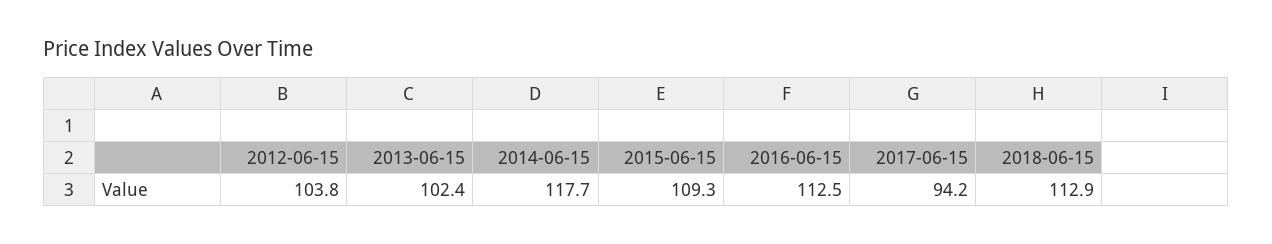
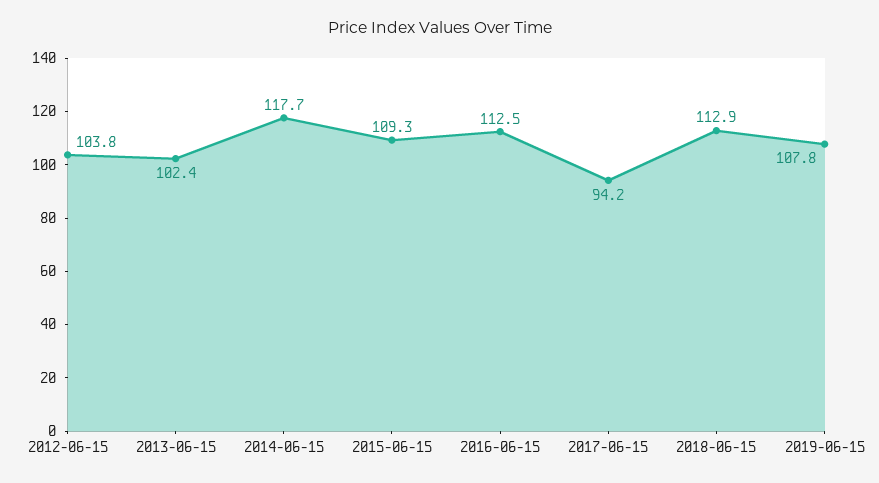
2019-06-15: none -> 107.8

